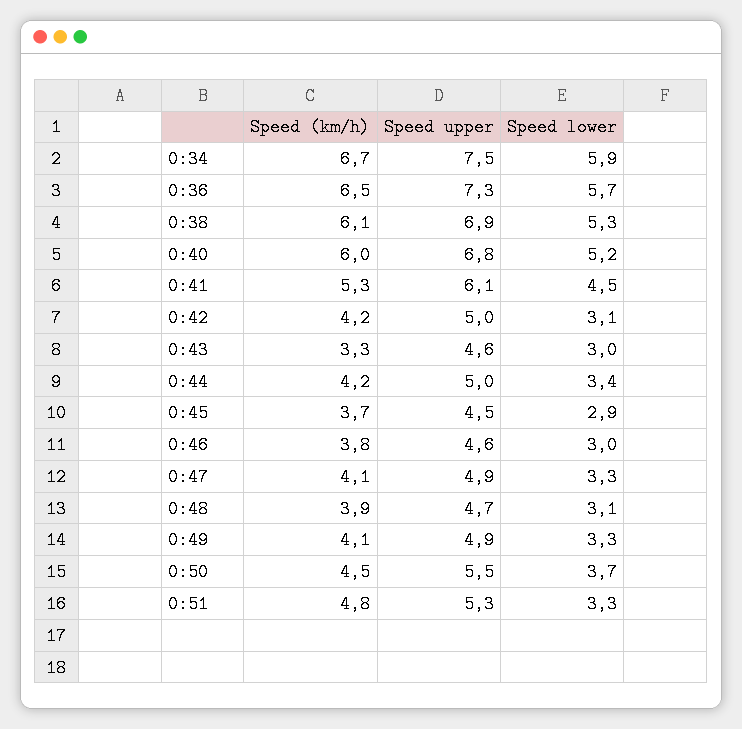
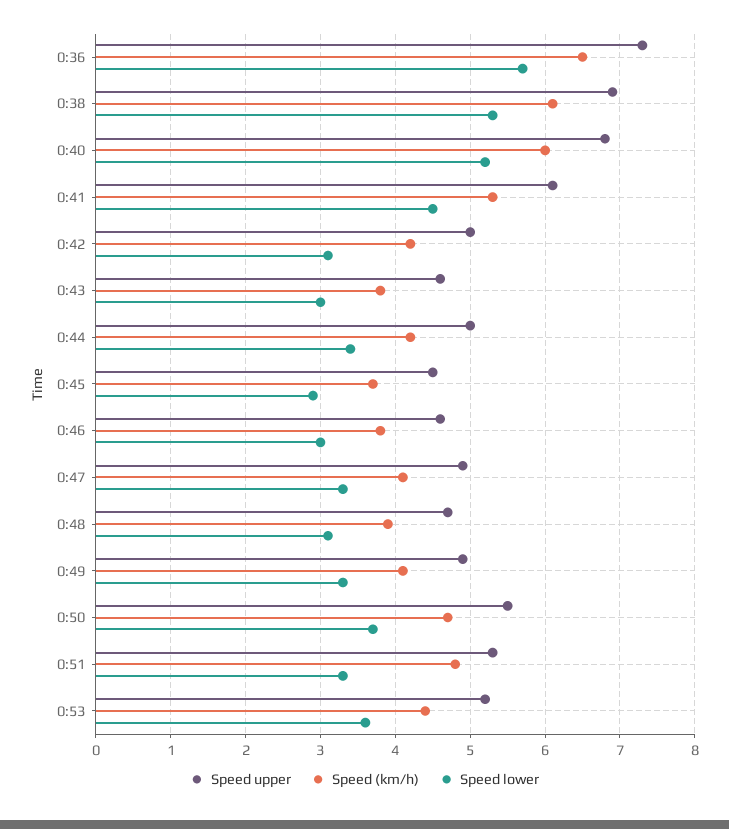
Speed (km/h), 0:34: 6.7 -> none
Speed upper, 0:34: 7.5 -> none
Speed lower, 0:34: 5.9 -> none
Speed (km/h), 0:43: 3.3 -> 3.8
Speed (km/h), 0:50: 4.5 -> 4.7
Speed upper, 0:53: none -> 5.2
Speed (km/h), 0:53: none -> 4.4
Speed lower, 0:53: none -> 3.6

